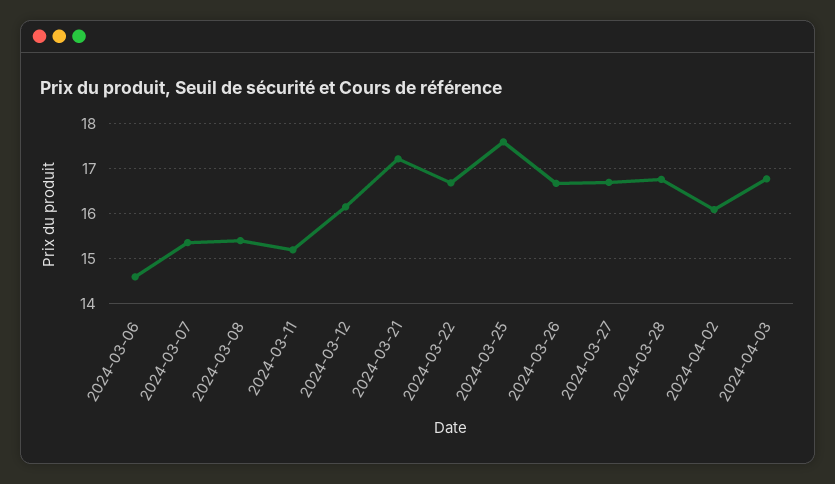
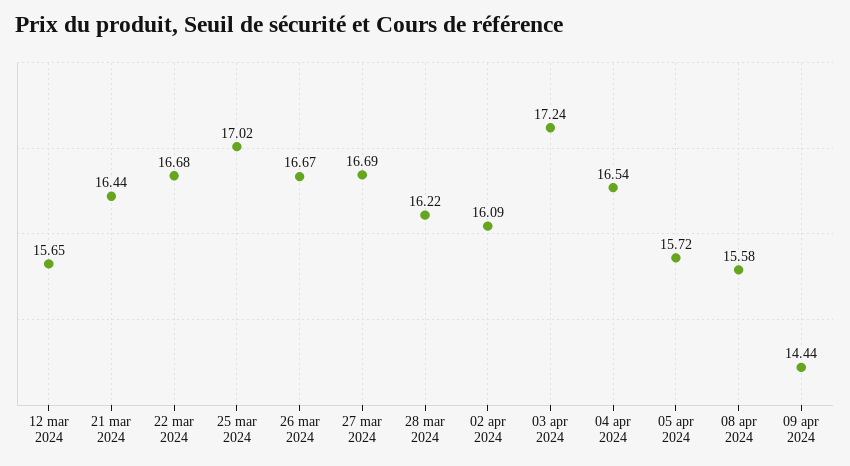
2024-03-06: 14.6 -> none
2024-03-07: 15.4 -> none
2024-03-08: 15.4 -> none
2024-03-11: 15.2 -> none
2024-03-12: 16.2 -> 15.65
2024-03-21: 17.2 -> 16.44
2024-03-25: 17.6 -> 17.02
2024-03-28: 16.8 -> 16.22
2024-04-03: 16.8 -> 17.24
04 apr 2024: none -> 16.54
05 apr 2024: none -> 15.72
08 apr 2024: none -> 15.58
09 apr 2024: none -> 14.44

